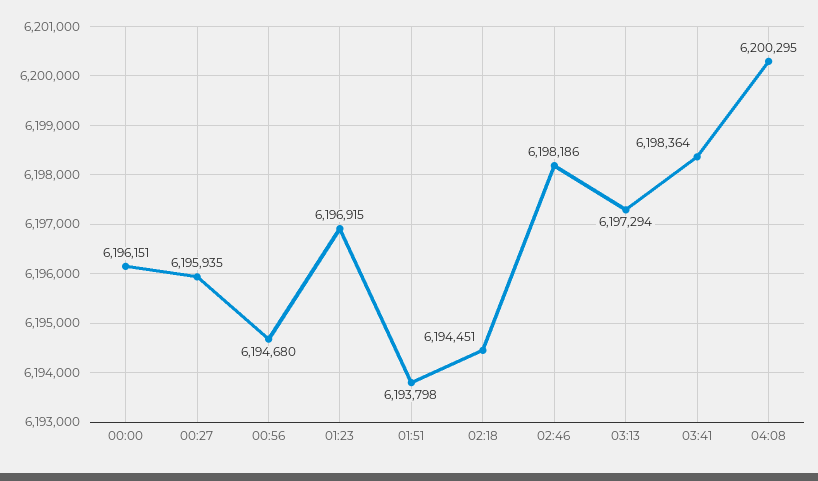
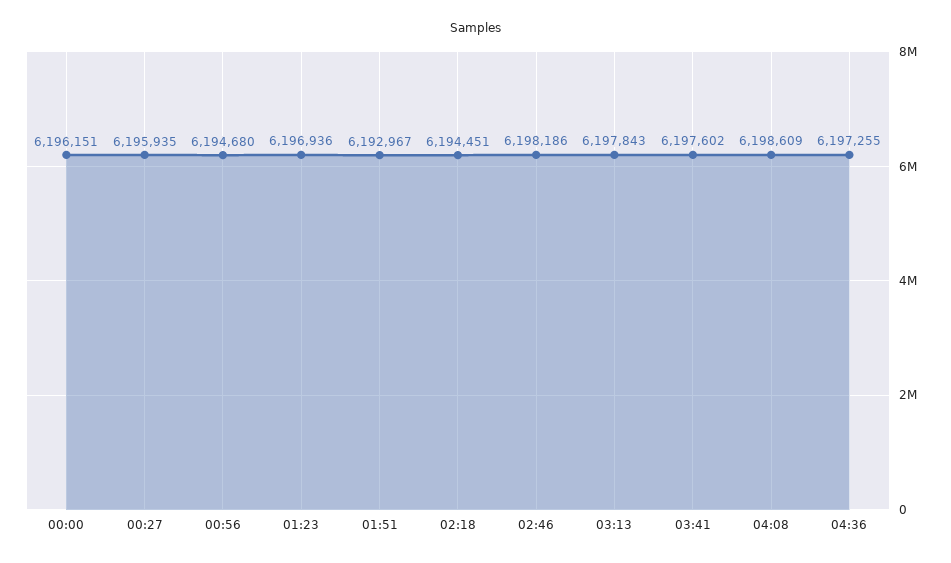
01:23: 6196915 -> 6196936
01:51: 6193798 -> 6192967
03:13: 6197294 -> 6197843
03:41: 6198364 -> 6197602
04:08: 6200295 -> 6198609
04:36: none -> 6197255

